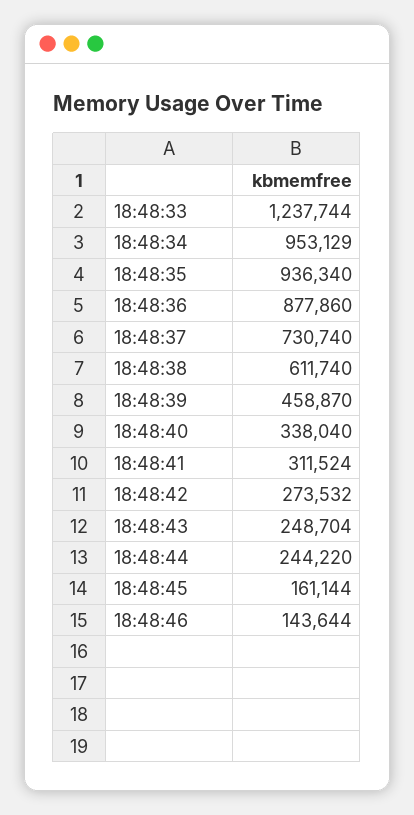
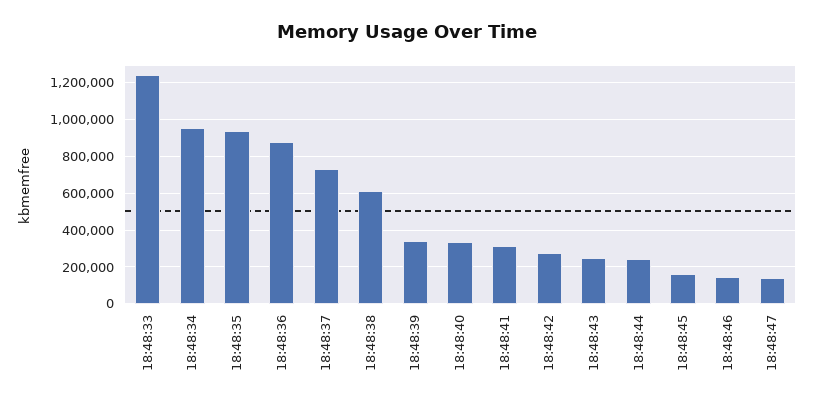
18:48:39: 458870 -> 350000
18:48:47: none -> 150000

